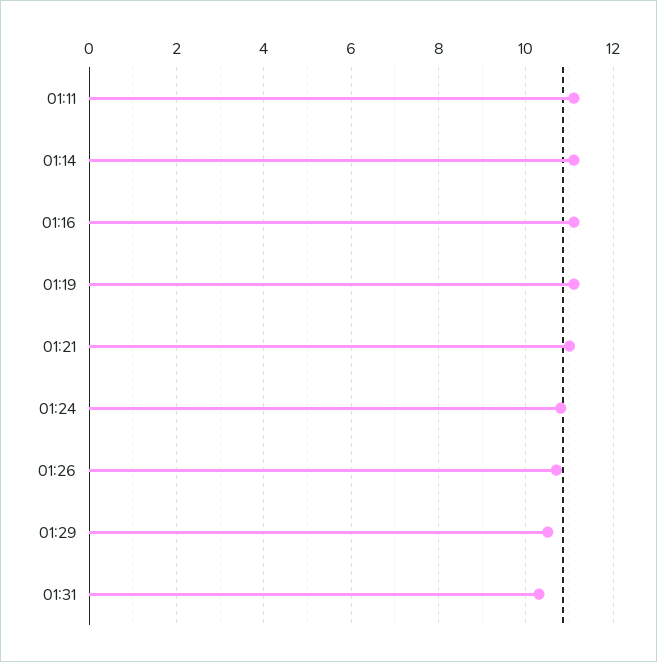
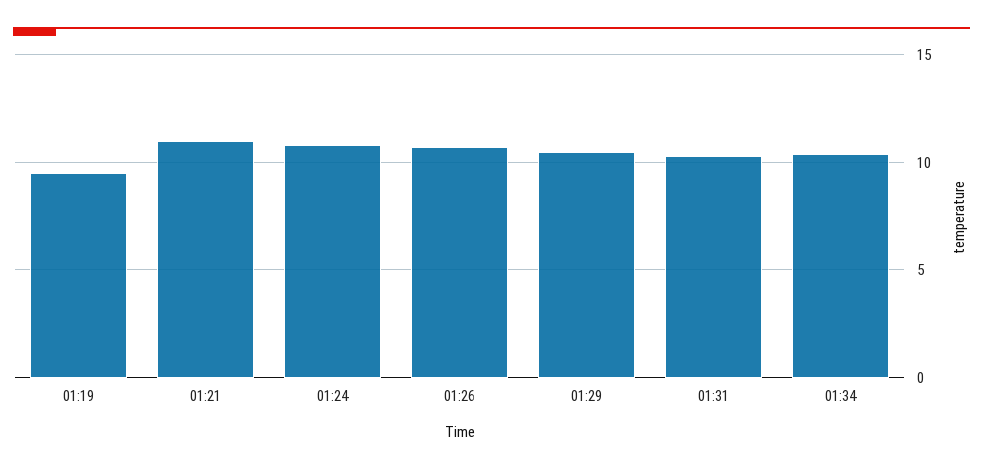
01:11: 11 -> none
01:14: 11 -> none
01:16: 11 -> none
01:19: 11 -> 9.5
01:34: none -> 10.5

